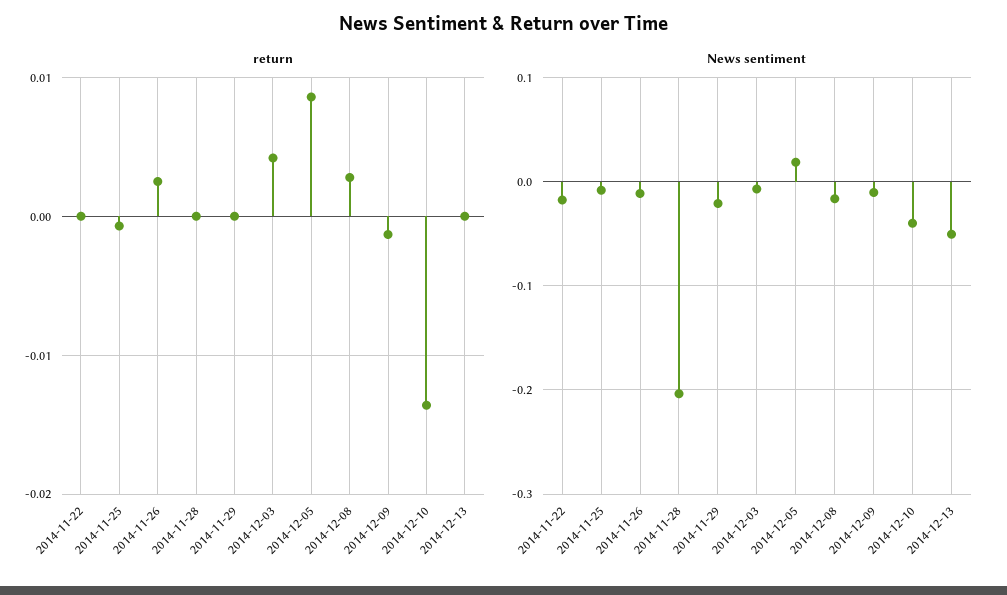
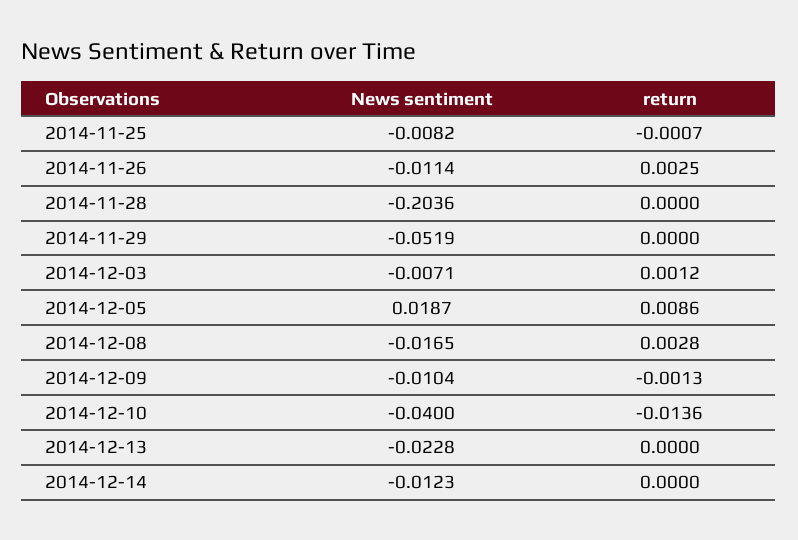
return, 2014-11-22: 0 -> none
return, 2014-12-03: 0.004 -> 0.0012
News sentiment, 2014-11-22: -0.02 -> none
News sentiment, 2014-11-29: -0.02 -> -0.0519
News sentiment, 2014-12-13: -0.05 -> -0.0228
News sentiment, 2014-12-14: none -> -0.0123
return, 2014-12-14: none -> 0

